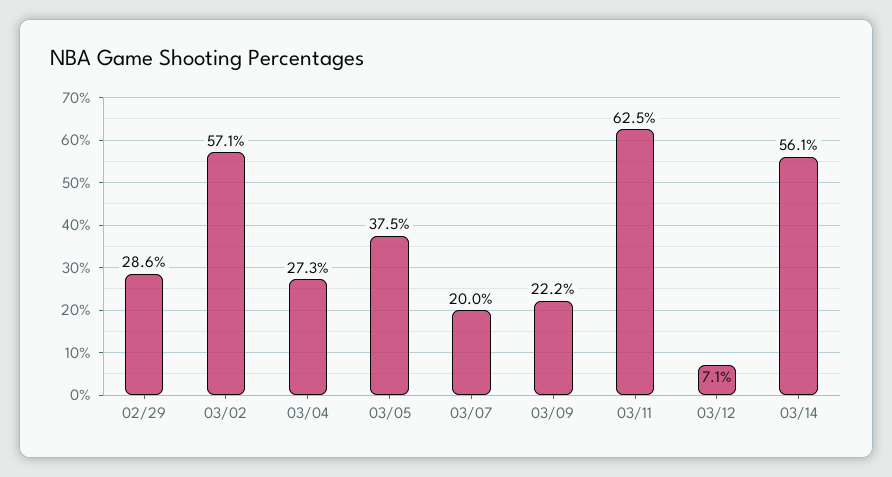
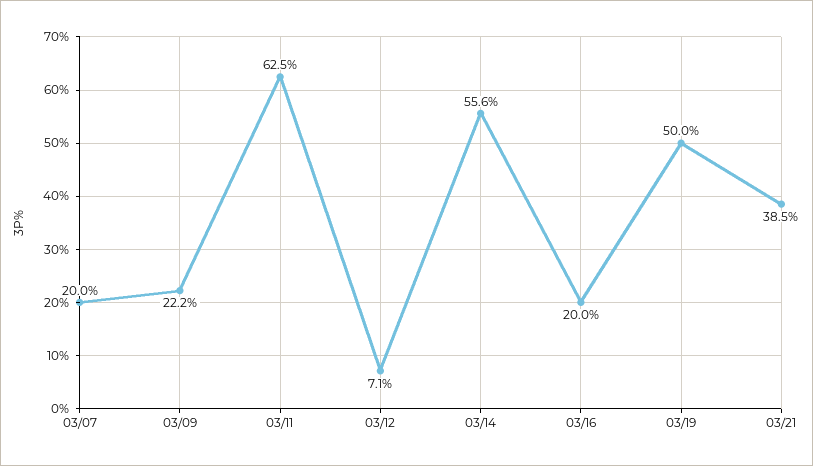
02/29: 28.6 -> none
03/02: 57.1 -> none
03/04: 27.3 -> none
03/05: 37.5 -> none
03/14: 56.1 -> 55.6
03/16: none -> 20
03/19: none -> 50
03/21: none -> 38.5

